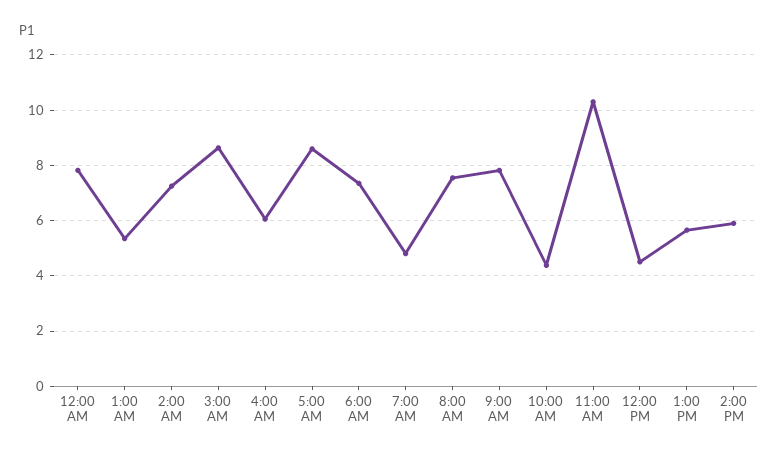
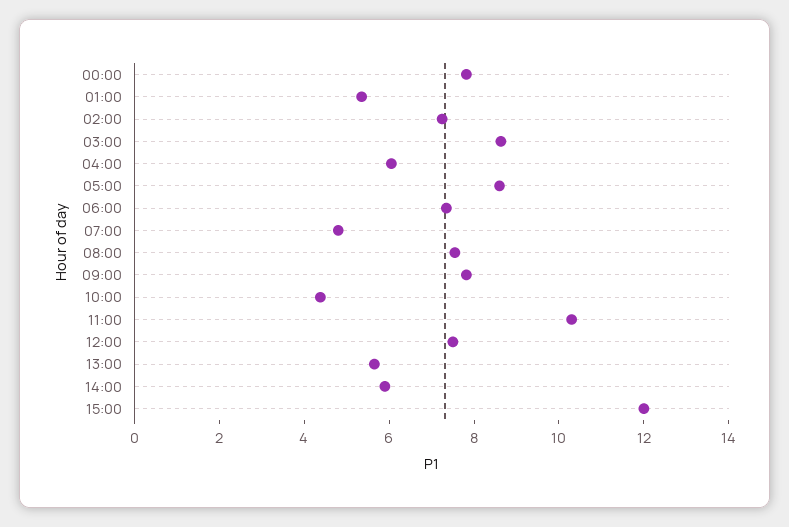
12:00 PM: 4.5 -> 7.5
15:00: none -> 12

